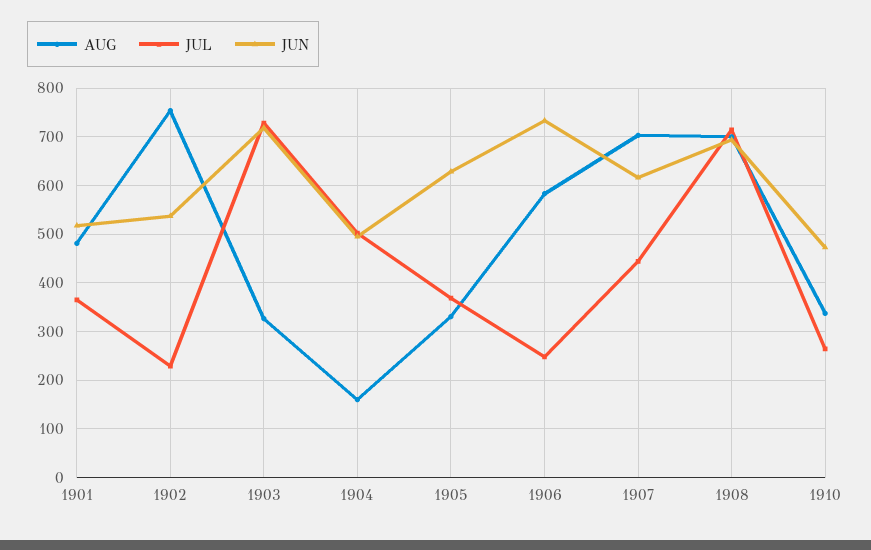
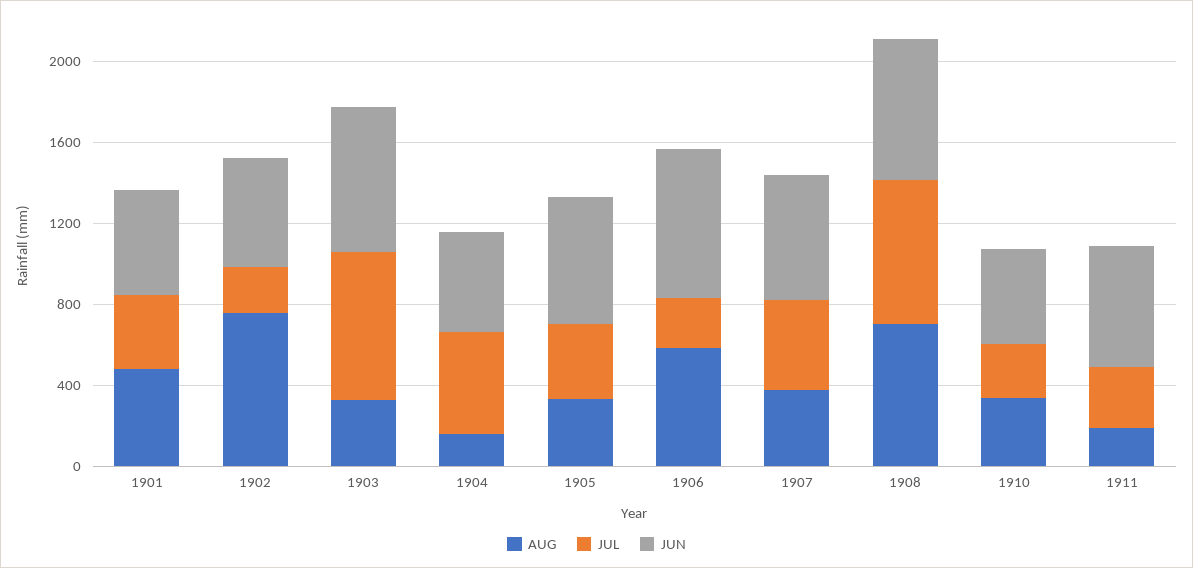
AUG, 1907: 700 -> 400
AUG, 1911: none -> 200
JUL, 1911: none -> 300
JUN, 1911: none -> 600

